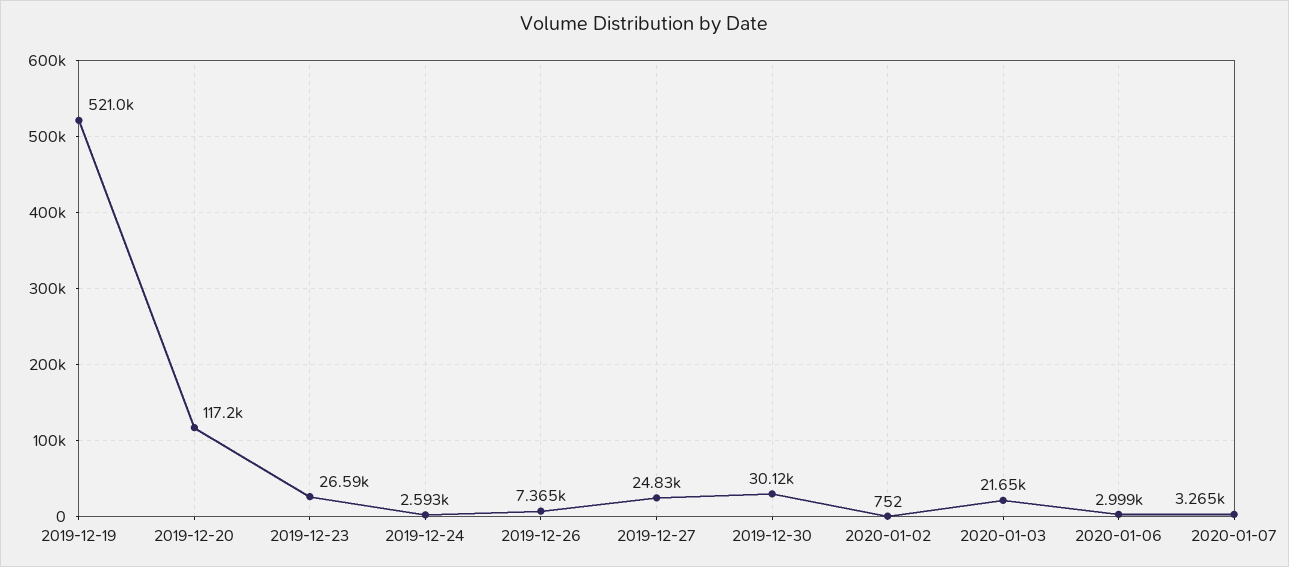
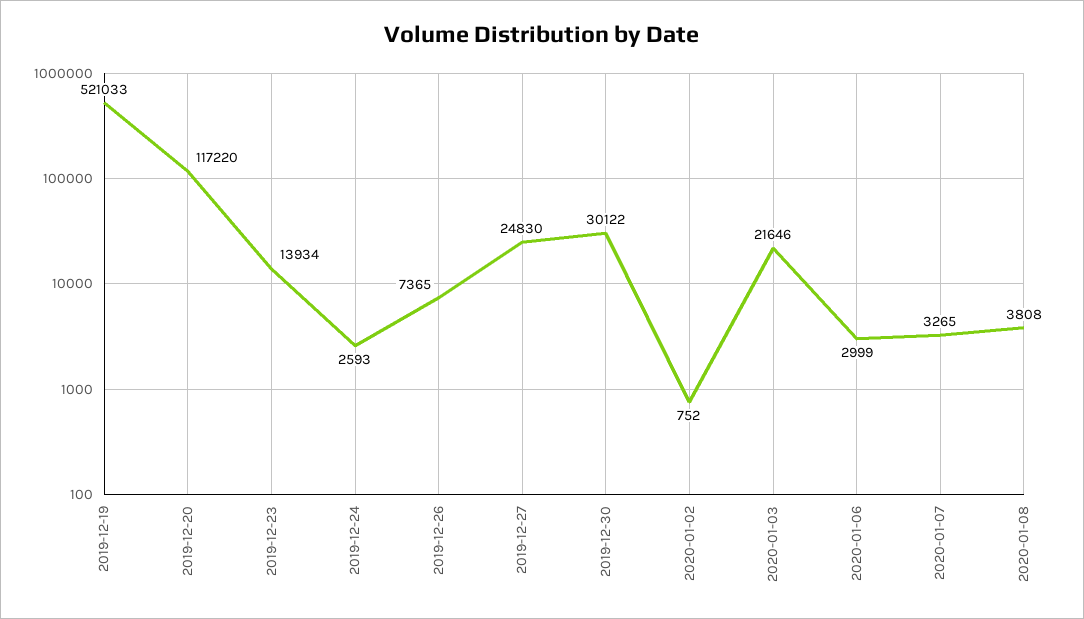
2019-12-23: 26590 -> 13934
2020-01-08: none -> 3808

